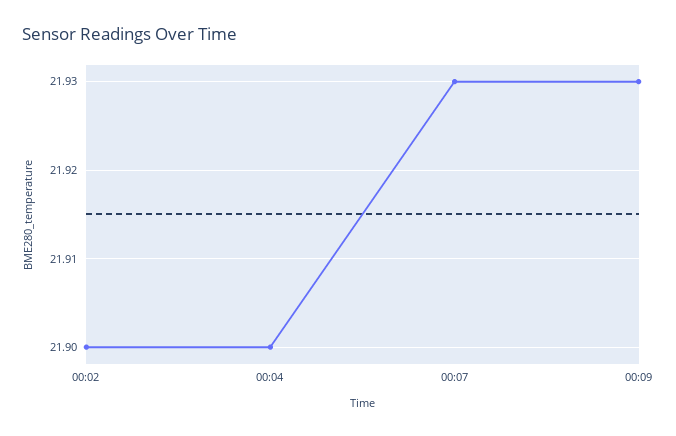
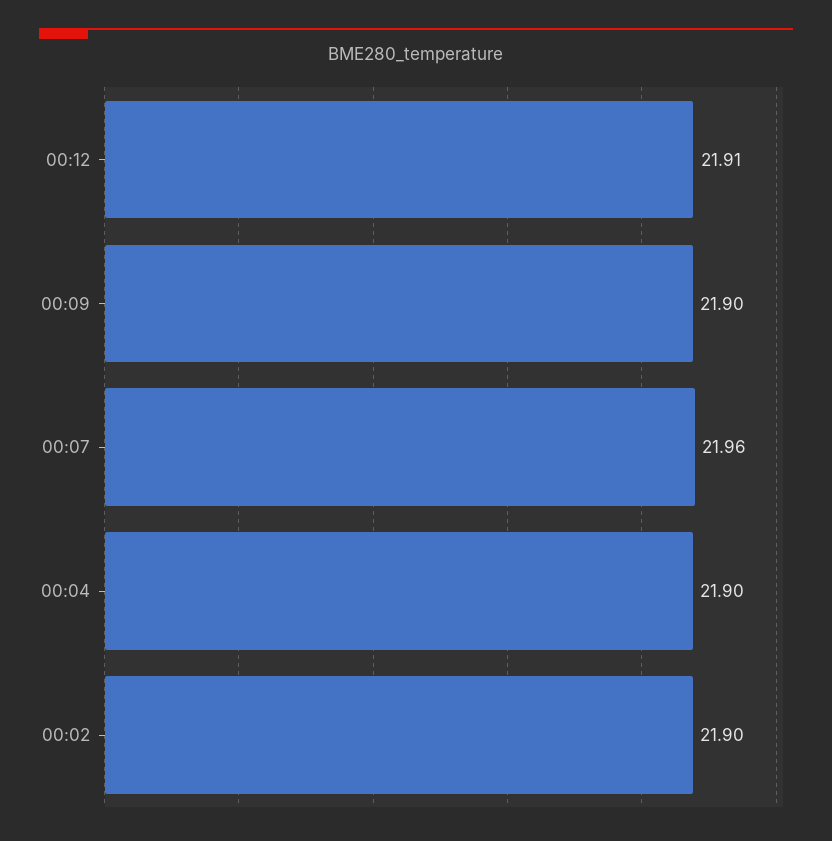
00:07: 21.93 -> 21.96
00:09: 21.93 -> 21.9
00:12: none -> 21.91

